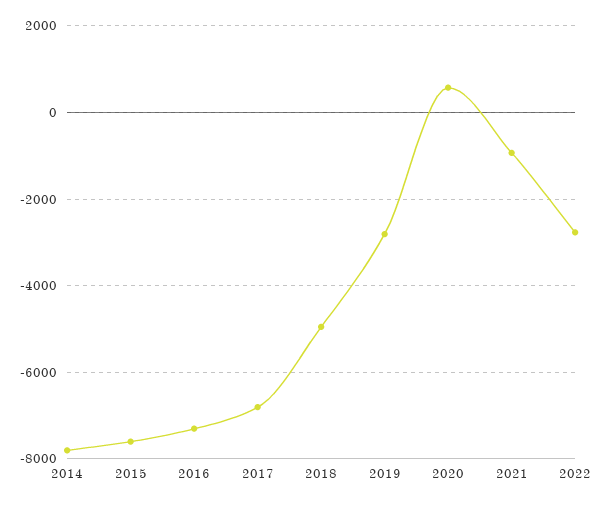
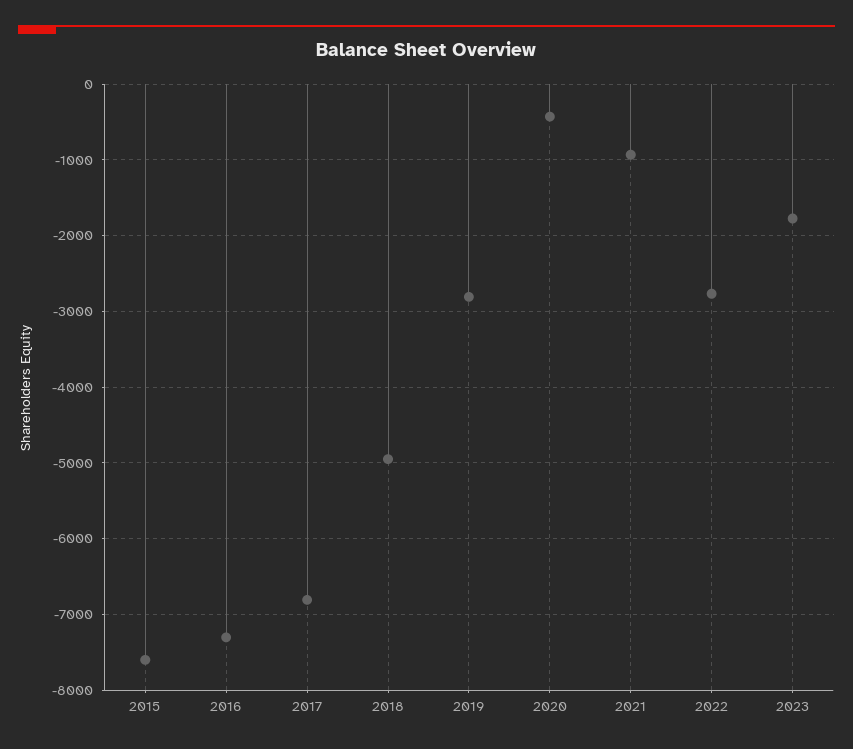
2014: -7800 -> none
2020: 600 -> -400
2023: none -> -1800

